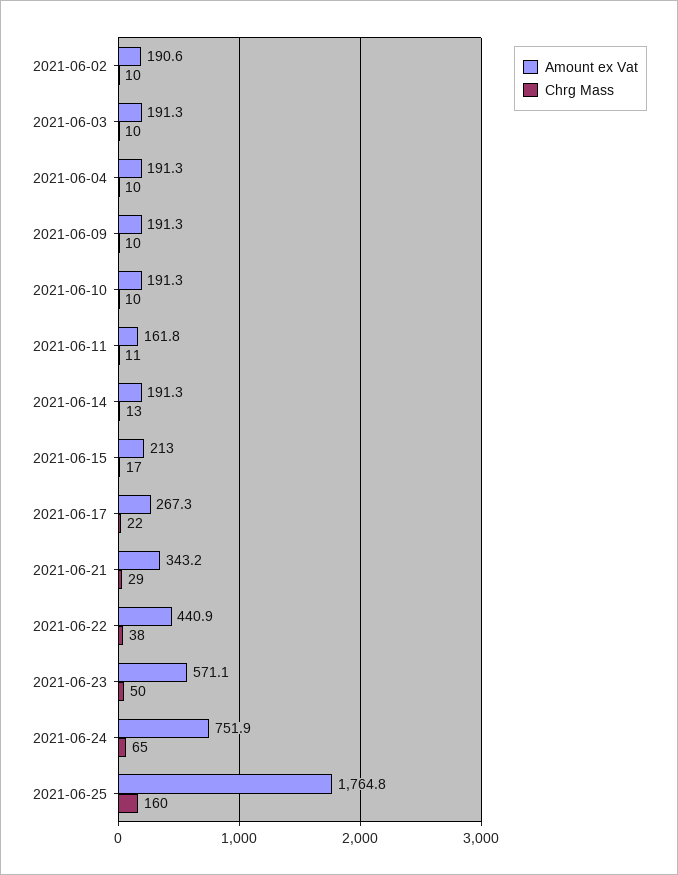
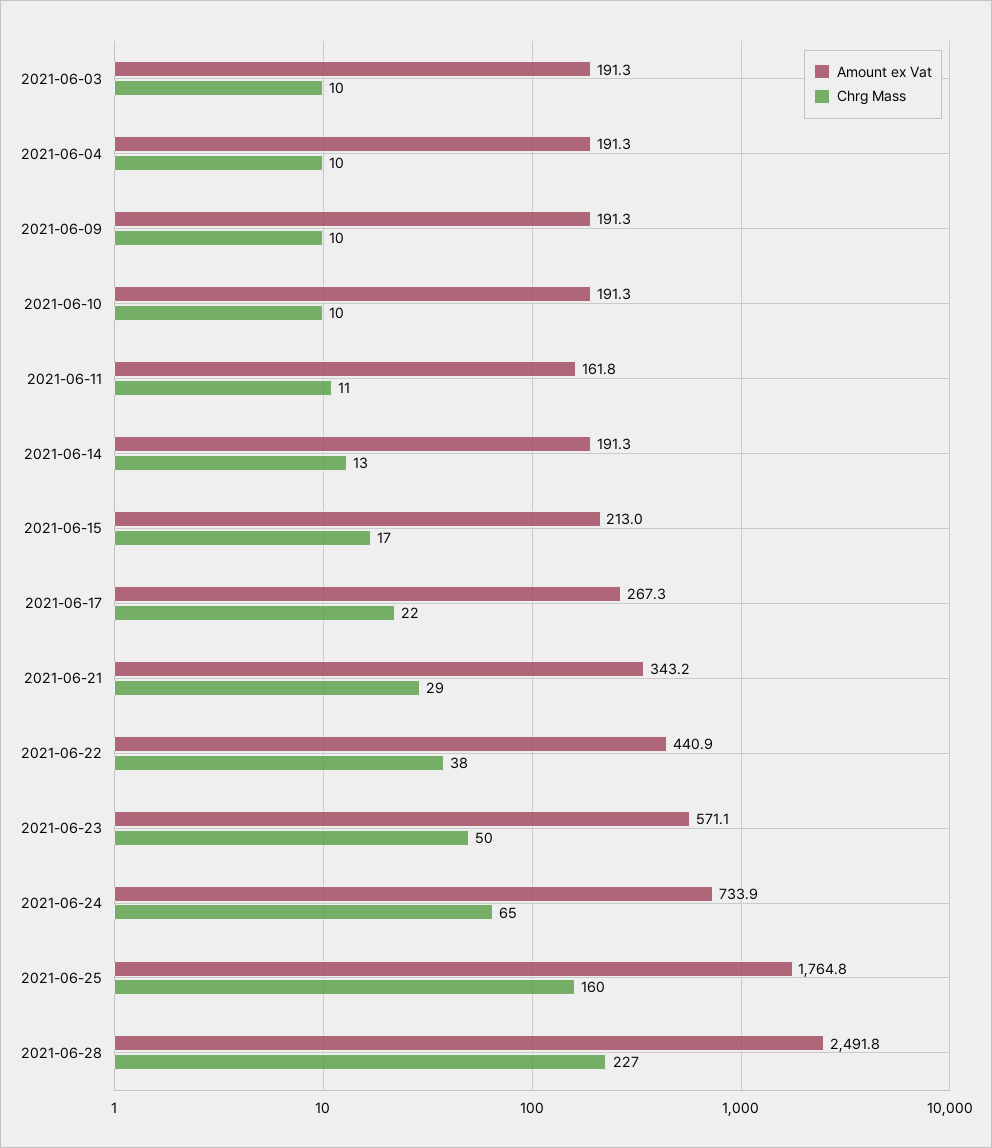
Amount ex Vat, 2021-06-02: 190.6 -> none
Chrg Mass, 2021-06-02: 10 -> none
Amount ex Vat, 2021-06-24: 751.9 -> 733.9
Amount ex Vat, 2021-06-28: none -> 2491.8
Chrg Mass, 2021-06-28: none -> 227

